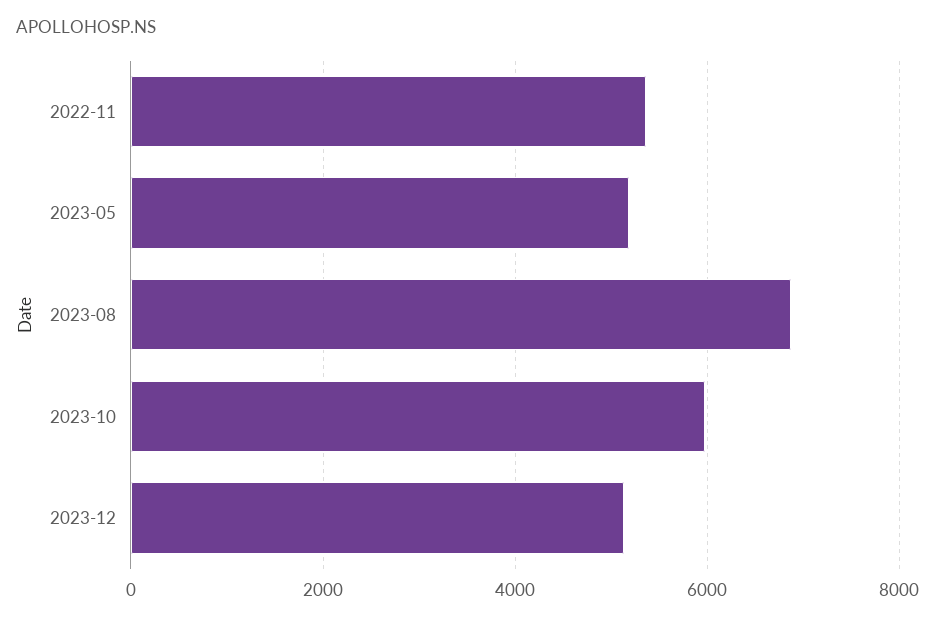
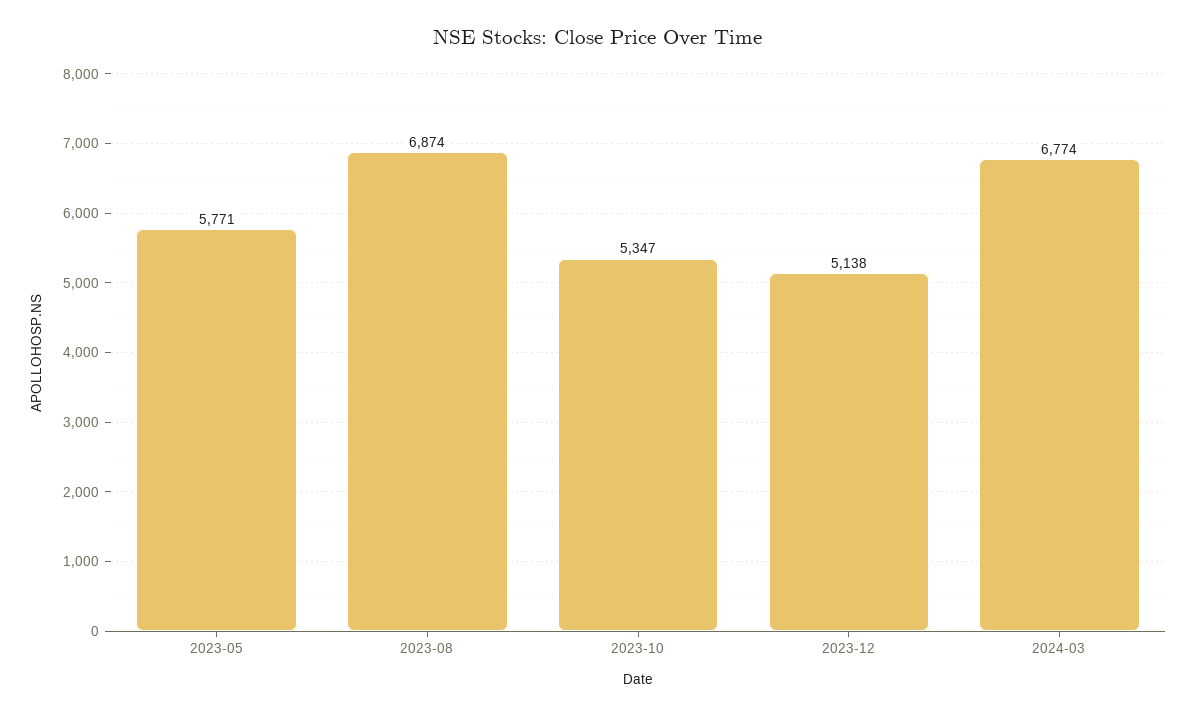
2022-11: 5400 -> none
2023-05: 5200 -> 5771
2023-10: 6000 -> 5347
2024-03: none -> 6774

